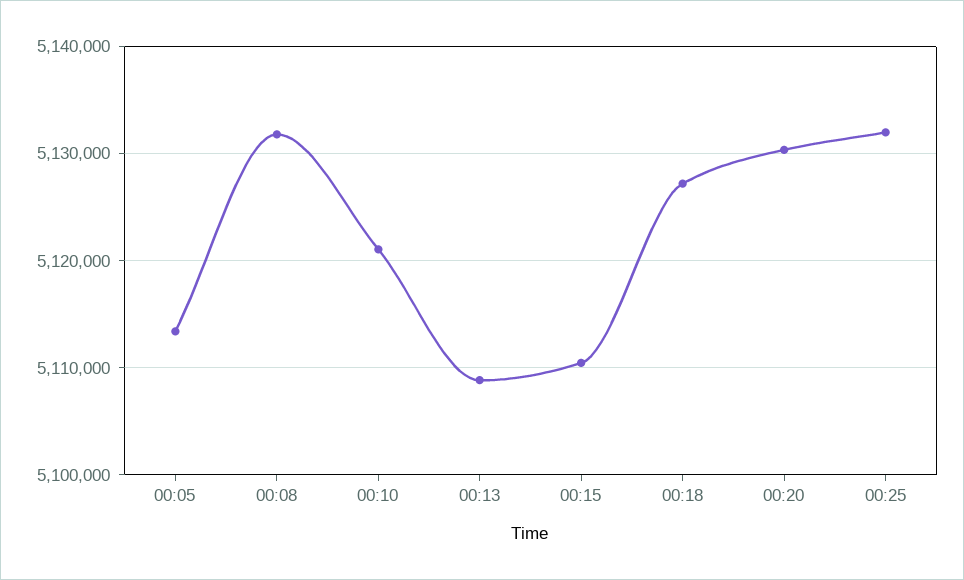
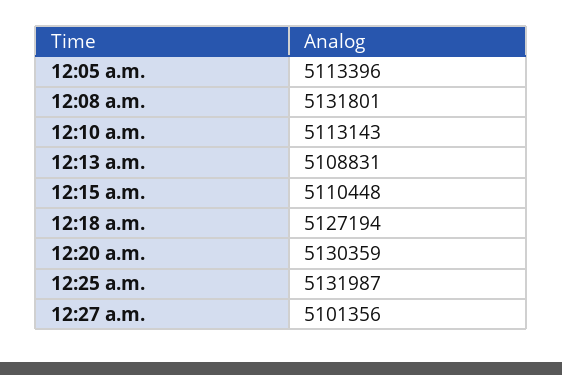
00:10: 5121000 -> 5113143
12:27 a.m.: none -> 5101356

